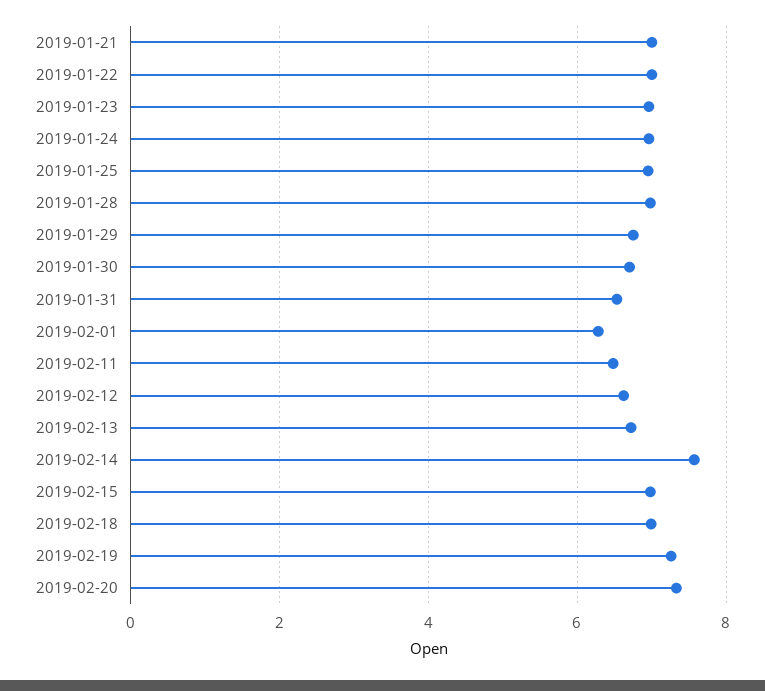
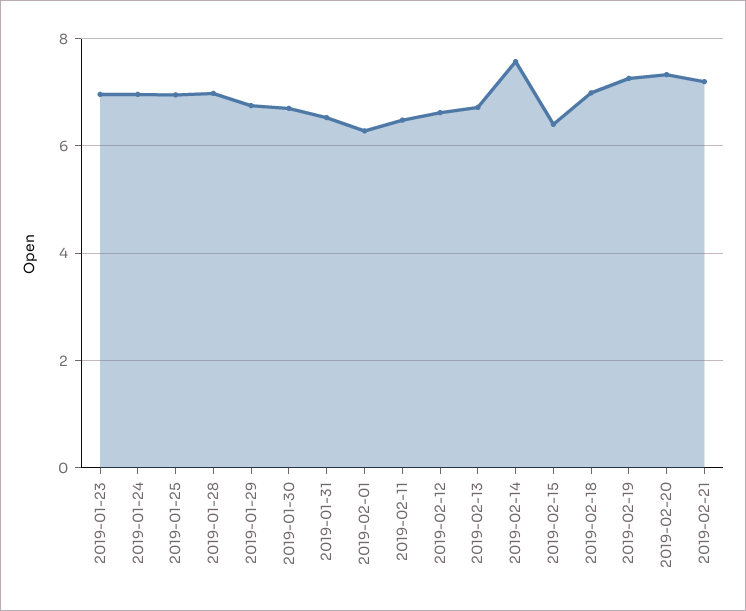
2019-01-21: 7 -> none
2019-01-22: 7 -> none
2019-02-15: 7 -> 6.4
2019-02-21: none -> 7.2

